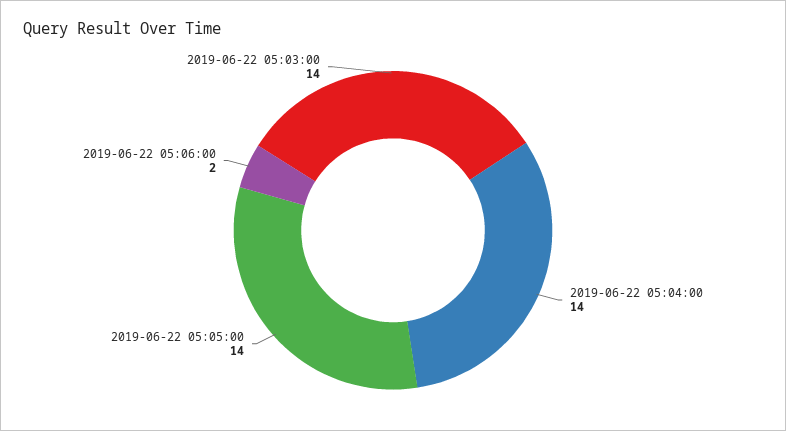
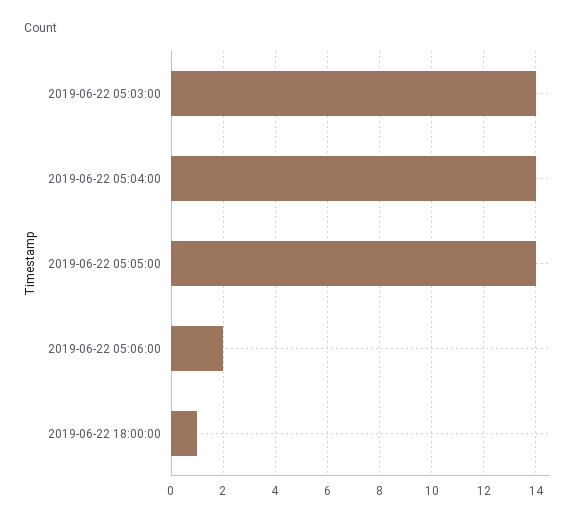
2019-06-22 18:00:00: none -> 1

